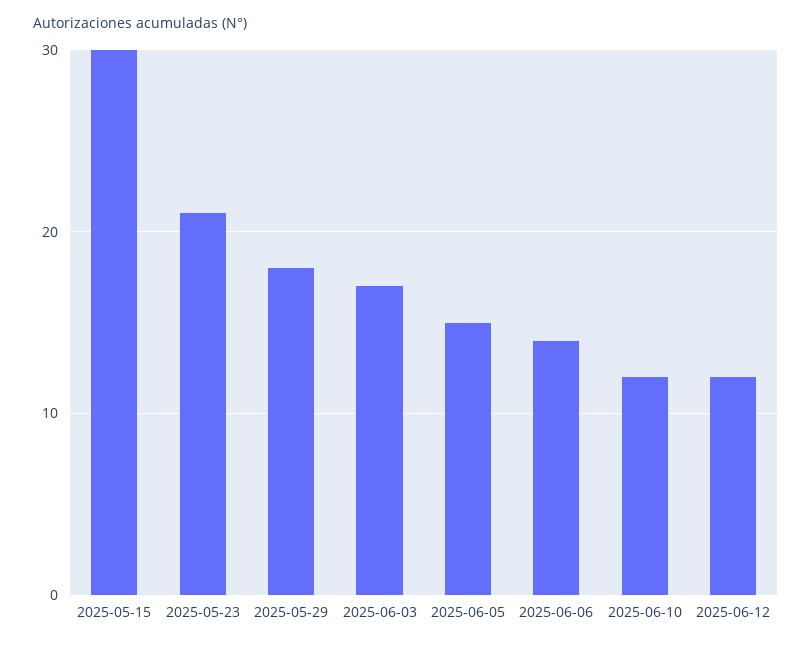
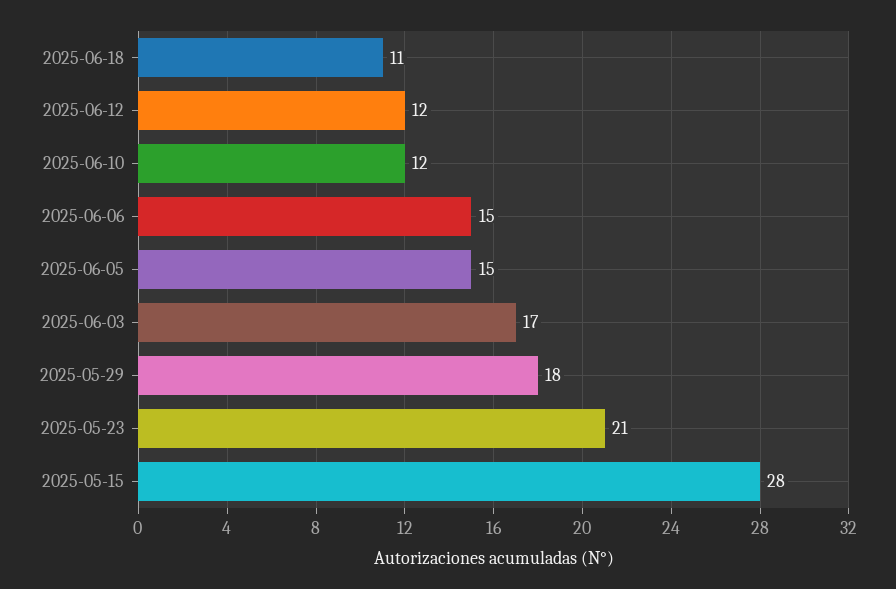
2025-05-15: 30 -> 28
2025-06-06: 14 -> 15
2025-06-18: none -> 11

